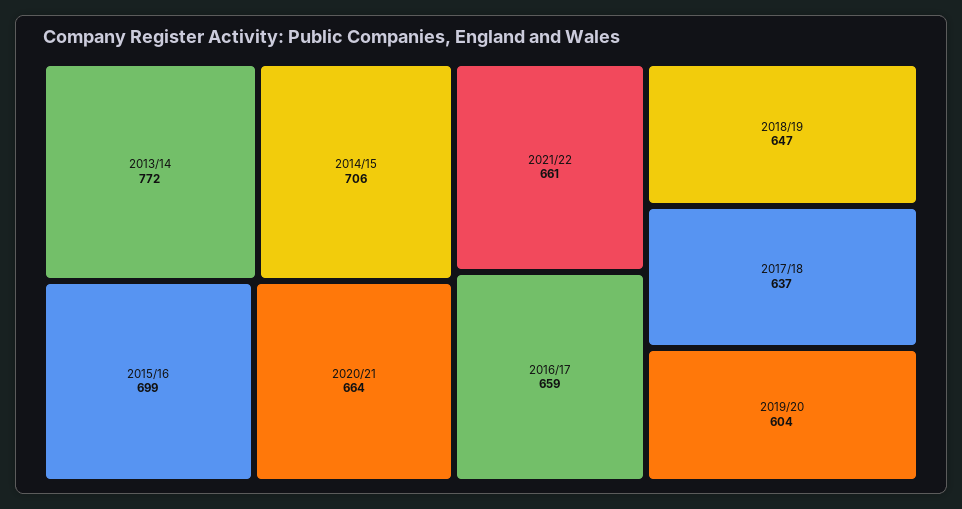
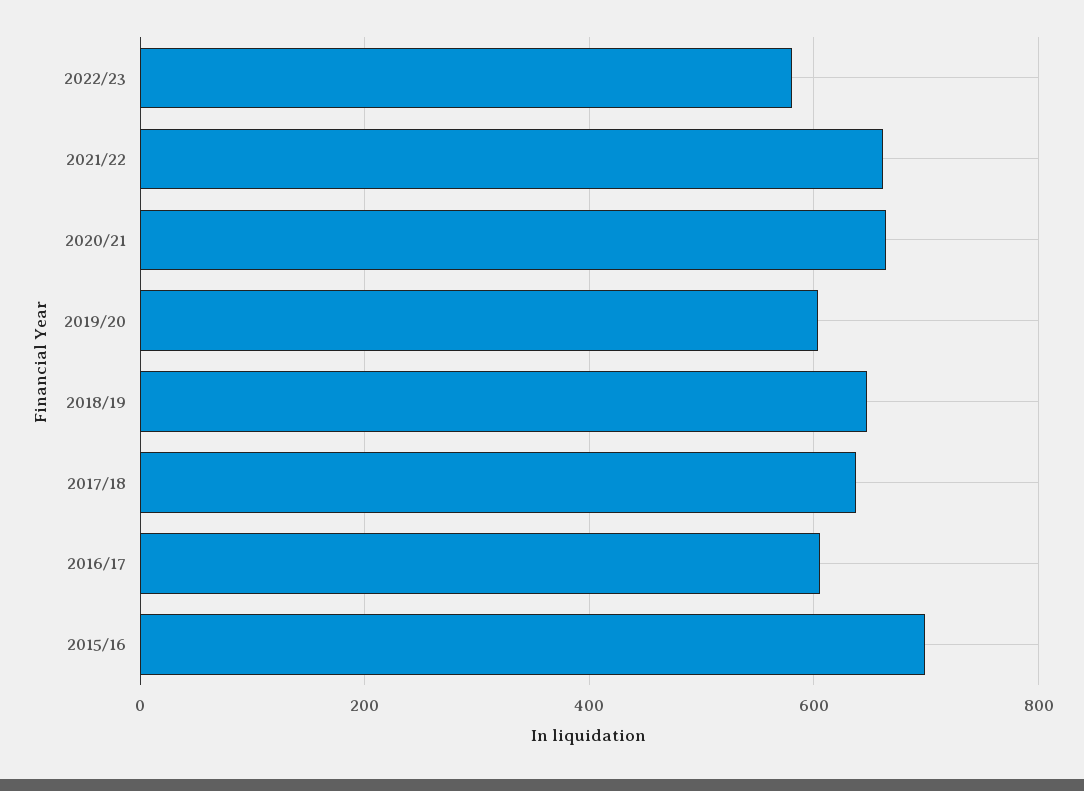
2013/14: 772 -> none
2014/15: 706 -> none
2016/17: 659 -> 600
2022/23: none -> 580

